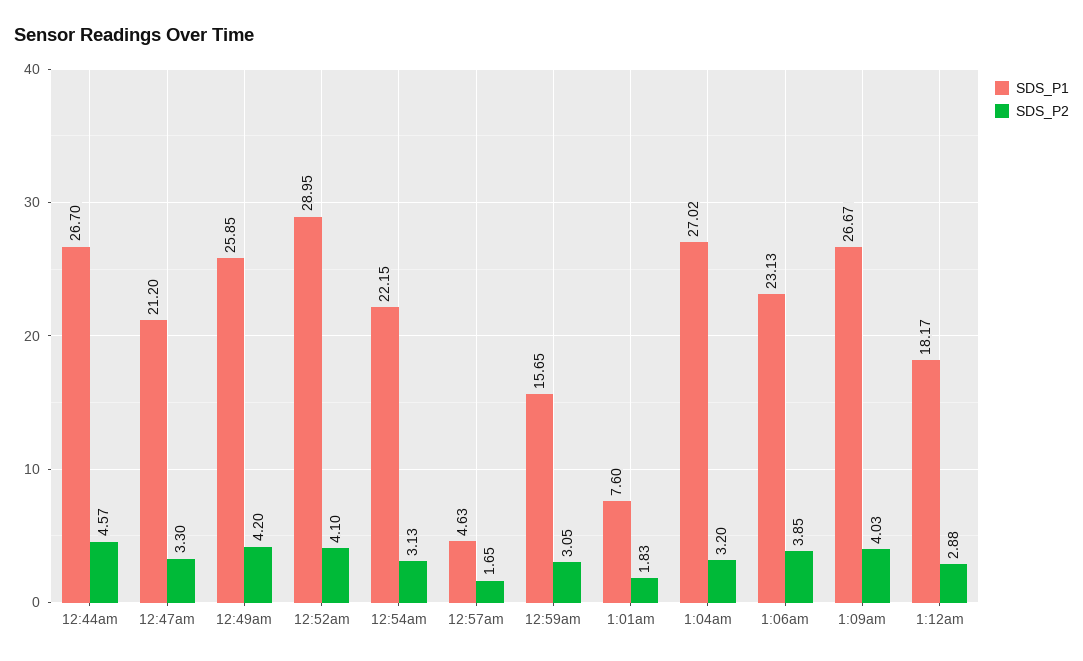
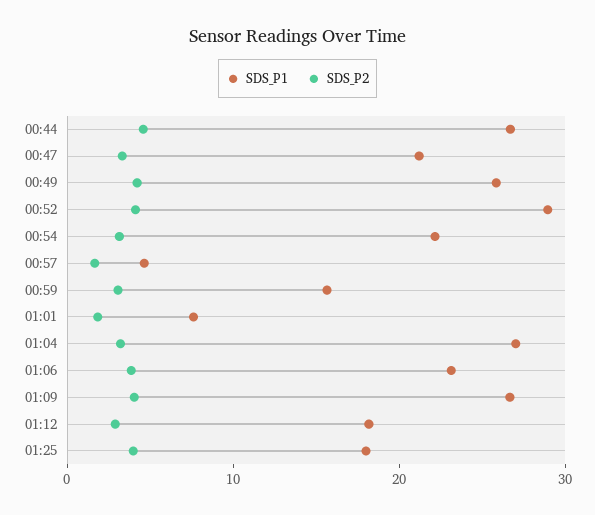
SDS_P1, 01:25: none -> 18
SDS_P2, 01:25: none -> 4

